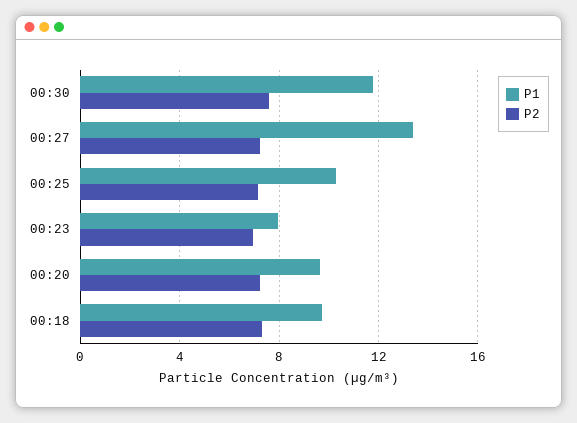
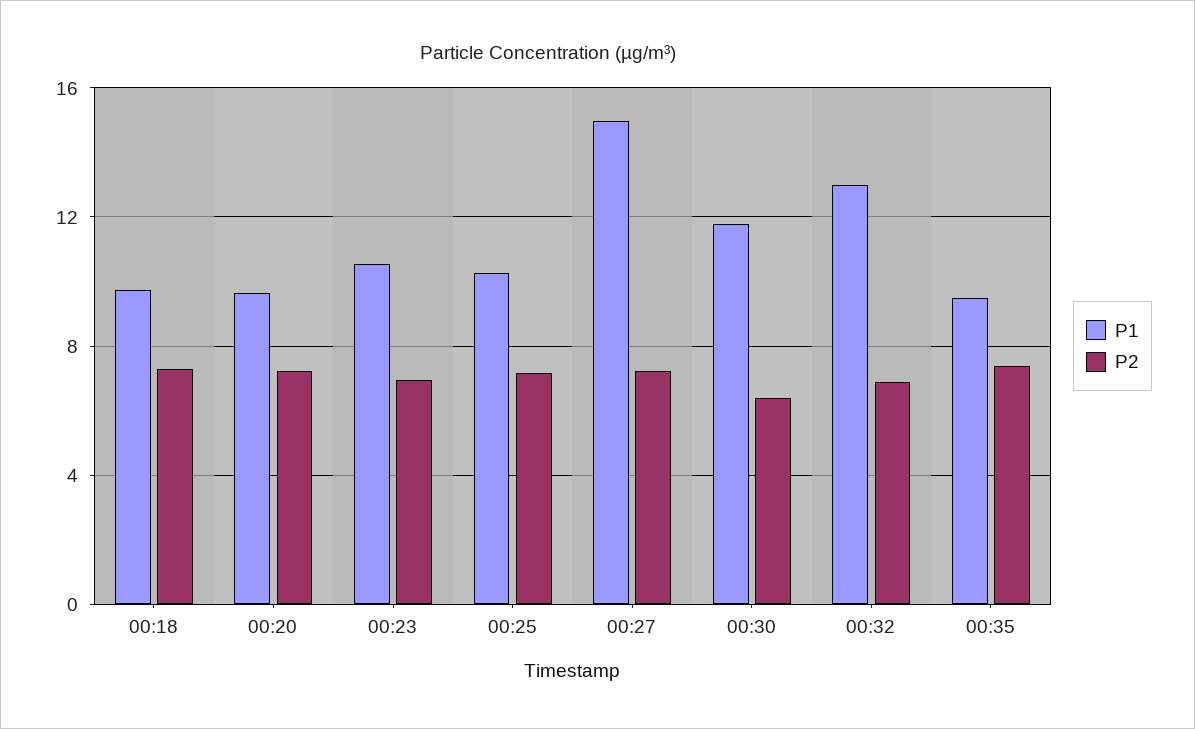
P2, 00:30: 7.5 -> 6.5
P1, 00:27: 13.5 -> 15
P1, 00:23: 8 -> 10.5
P1, 00:32: none -> 13
P2, 00:32: none -> 7
P1, 00:35: none -> 9.5
P2, 00:35: none -> 7.5

